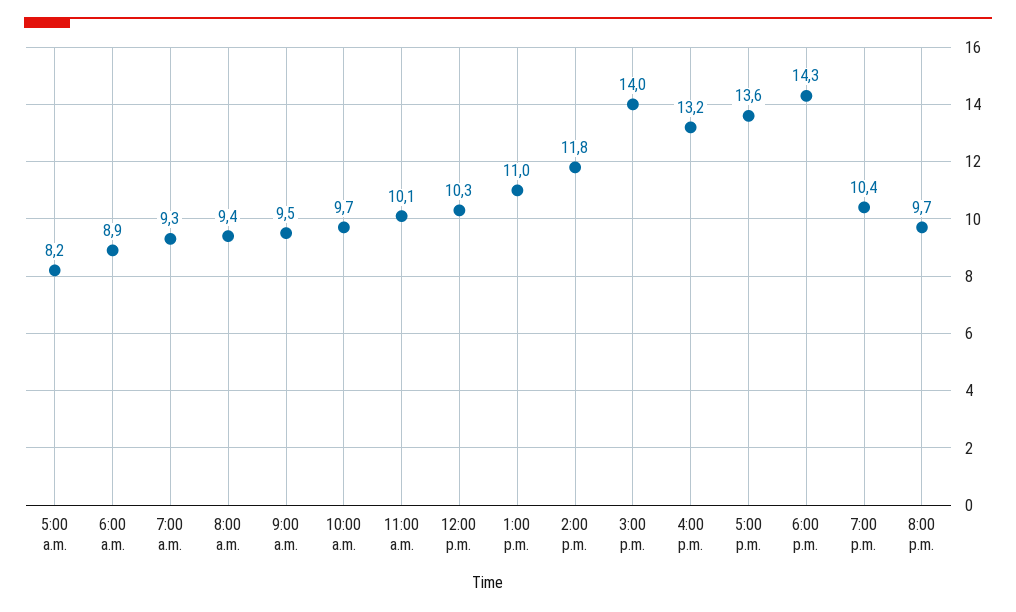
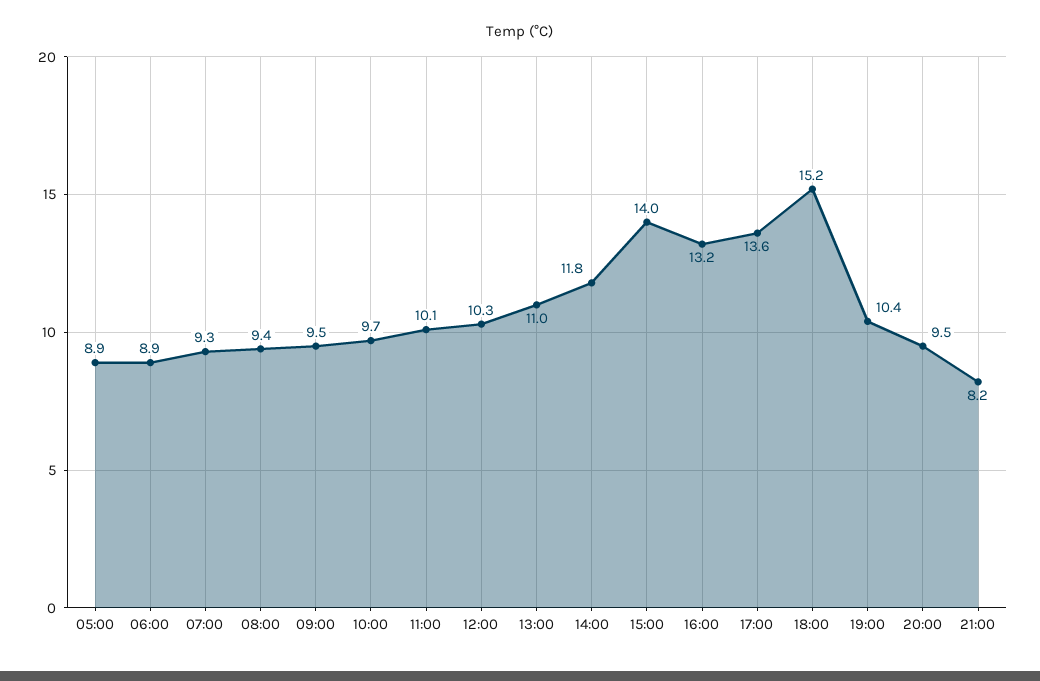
5:00 a.m.: 8.2 -> 8.9
6:00 p.m.: 14.3 -> 15.2
8:00 p.m.: 9.7 -> 9.5
21:00: none -> 8.2

